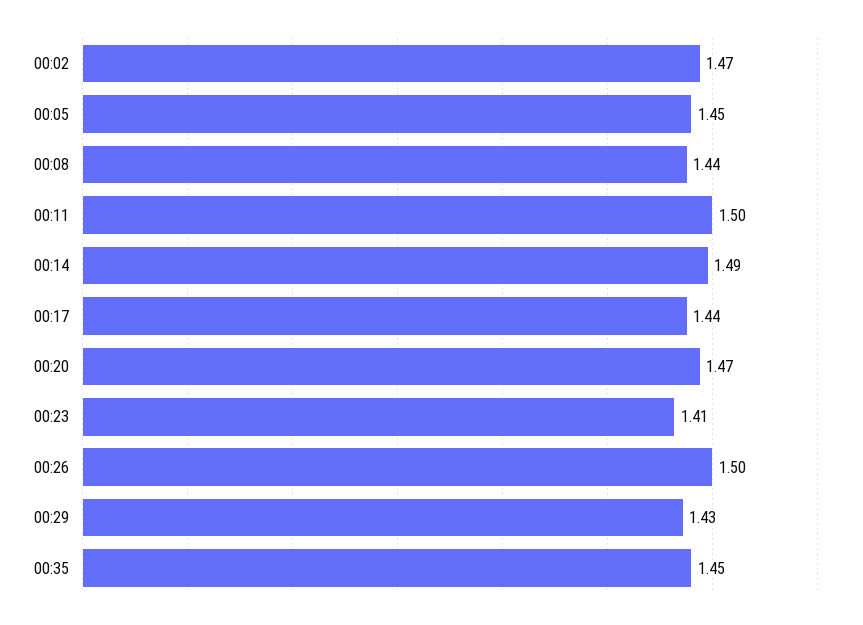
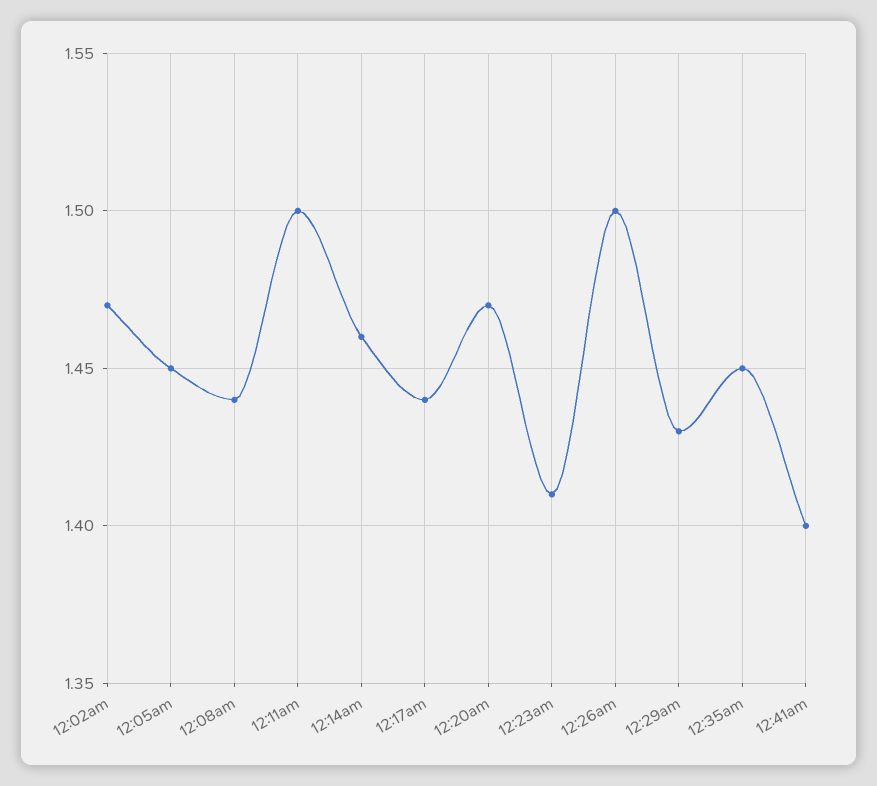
00:14: 1.49 -> 1.46
12:41am: none -> 1.4

